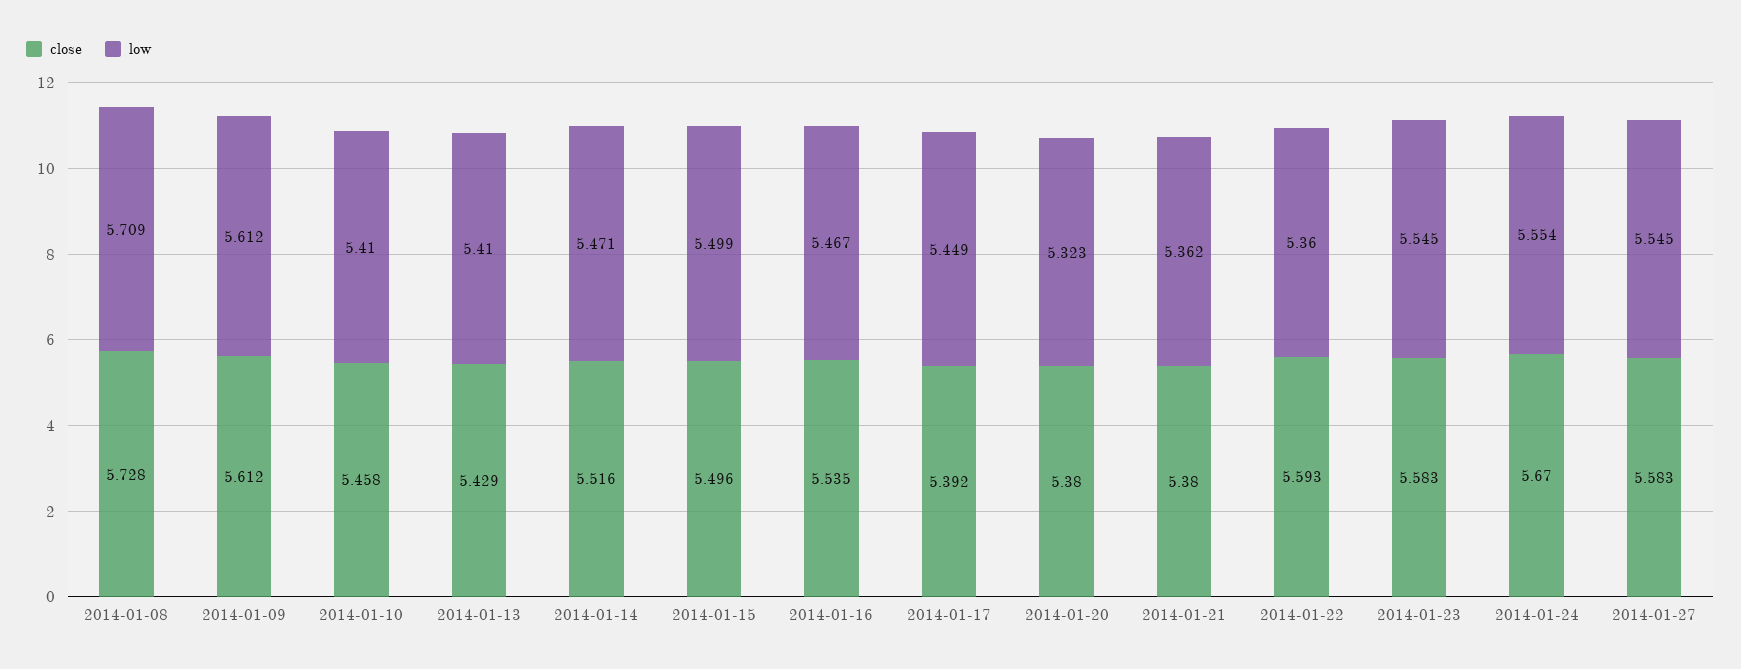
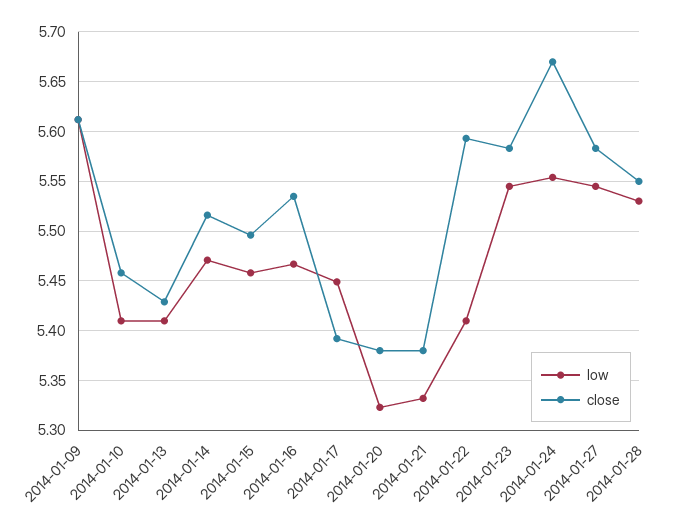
close, 2014-01-08: 5.728 -> none
low, 2014-01-08: 5.709 -> none
low, 2014-01-15: 5.499 -> 5.46
low, 2014-01-21: 5.362 -> 5.33
low, 2014-01-22: 5.36 -> 5.41
low, 2014-01-28: none -> 5.53
close, 2014-01-28: none -> 5.55

